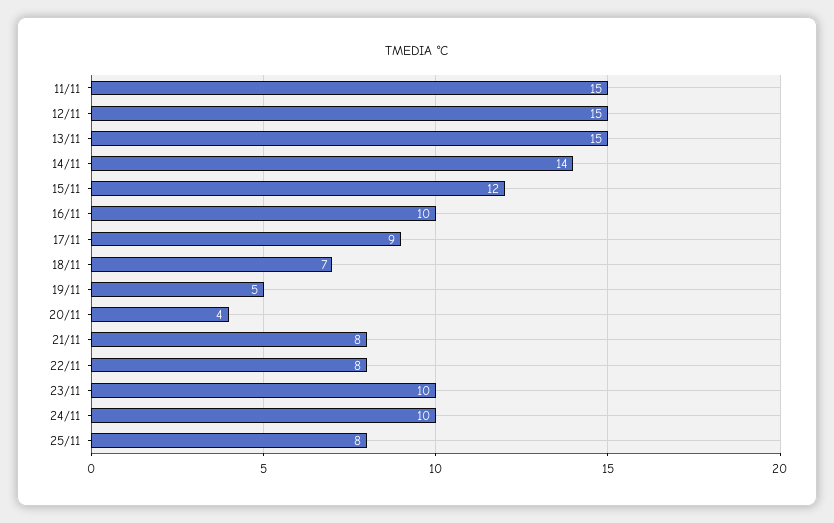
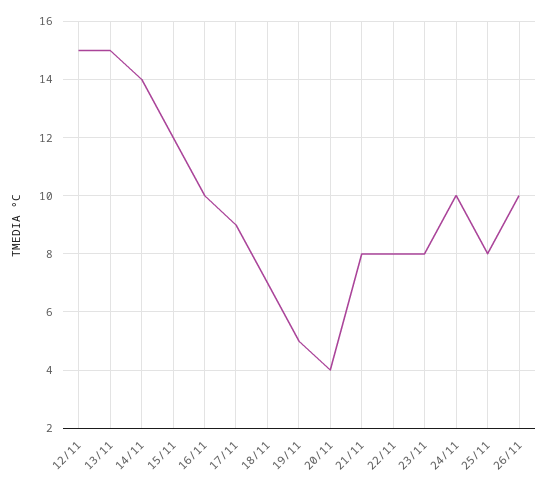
11/11: 15 -> none
23/11: 10 -> 8
26/11: none -> 10

